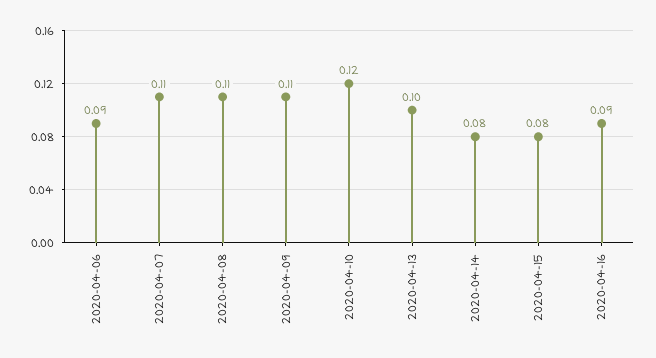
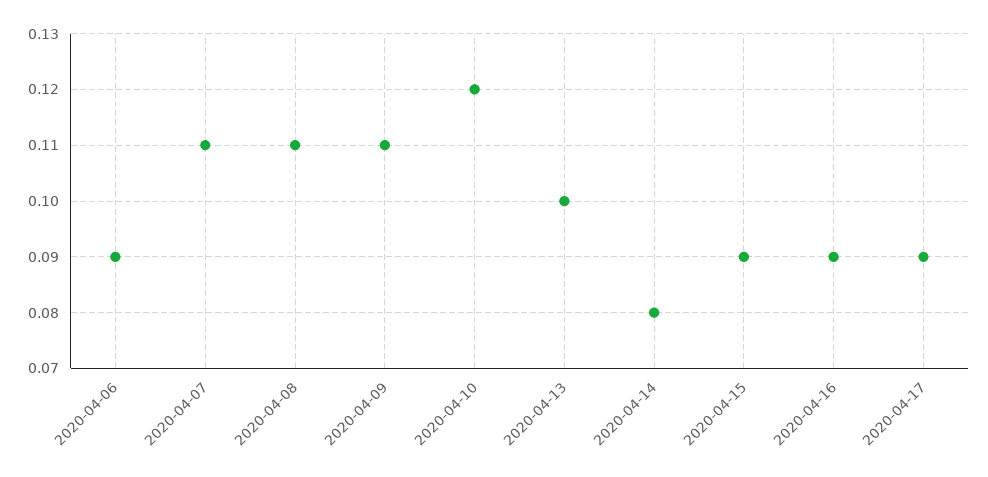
2020-04-15: 0.08 -> 0.09
2020-04-17: none -> 0.09

